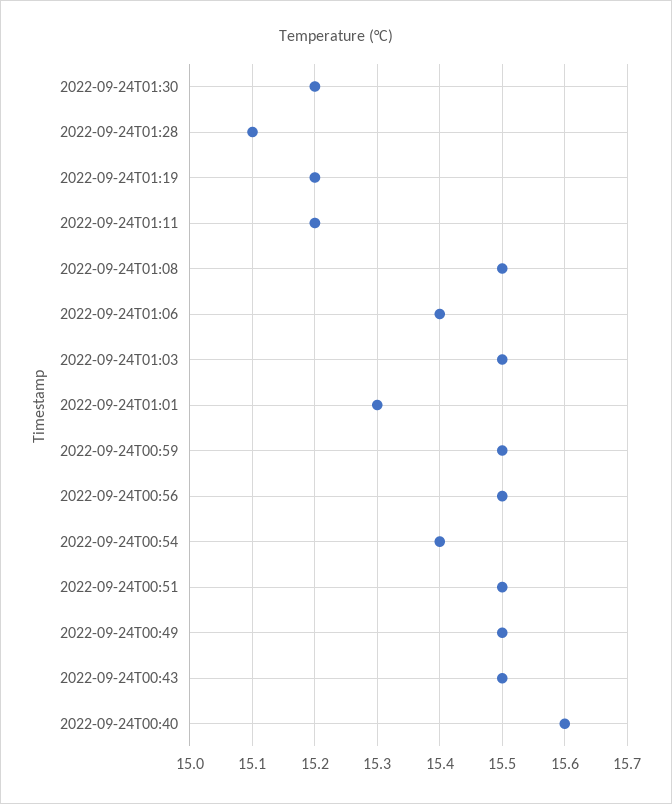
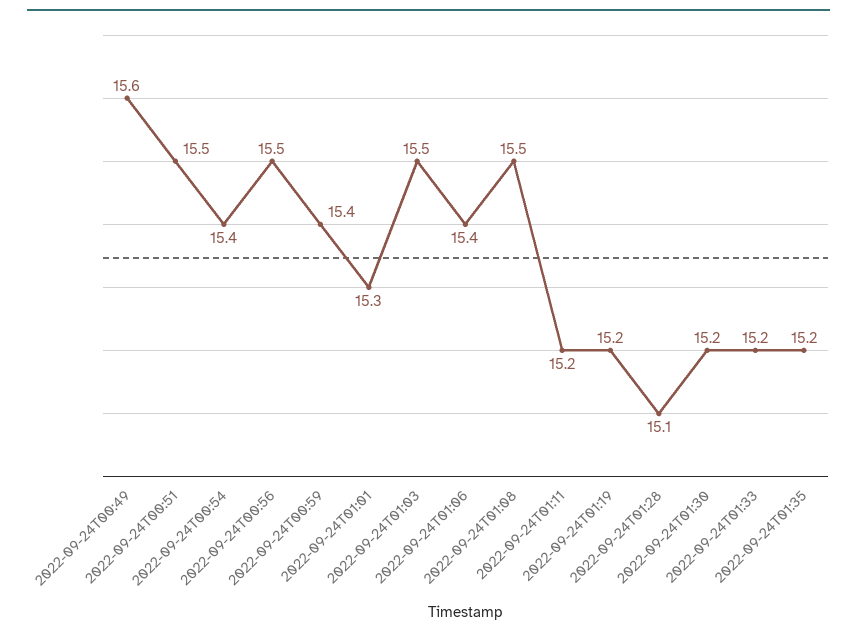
2022-09-24T00:59: 15.5 -> 15.4
2022-09-24T00:49: 15.5 -> 15.6
2022-09-24T00:43: 15.5 -> none
2022-09-24T00:40: 15.6 -> none
2022-09-24T01:33: none -> 15.2
2022-09-24T01:35: none -> 15.2

